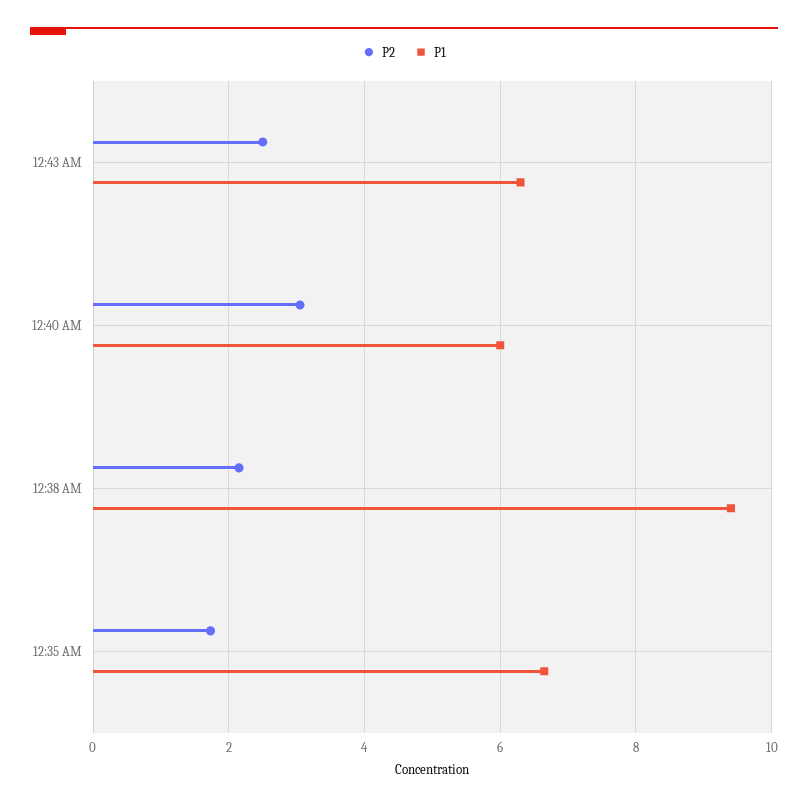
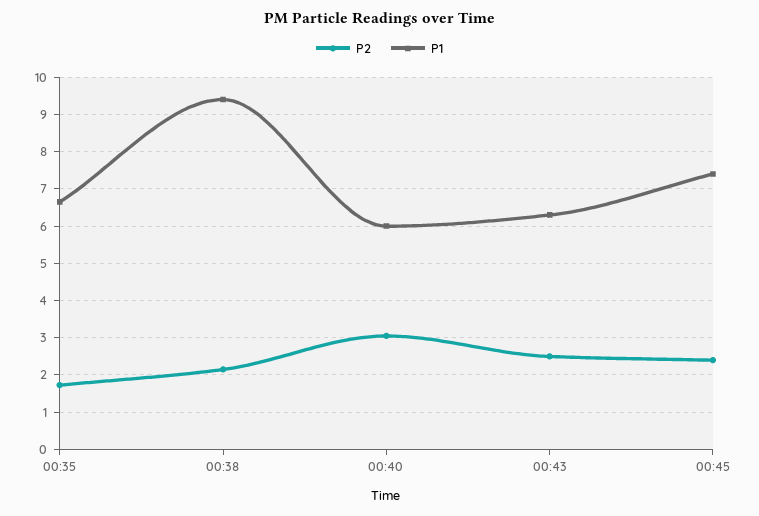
P2, 00:45: none -> 2.4
P1, 00:45: none -> 7.4

